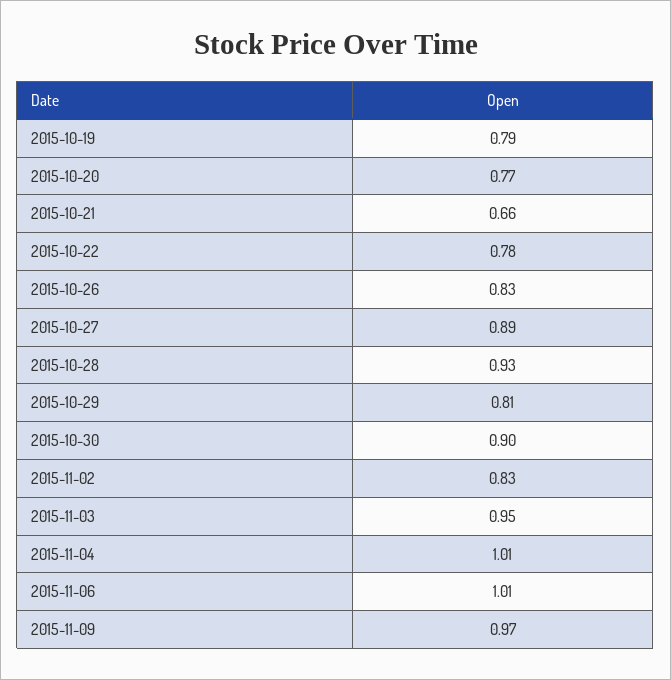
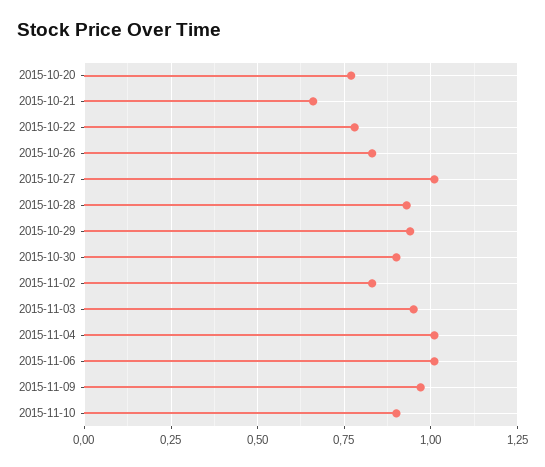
2015-10-19: 0.79 -> none
2015-10-27: 0.89 -> 1
2015-10-29: 0.81 -> 0.95
2015-11-10: none -> 0.9

